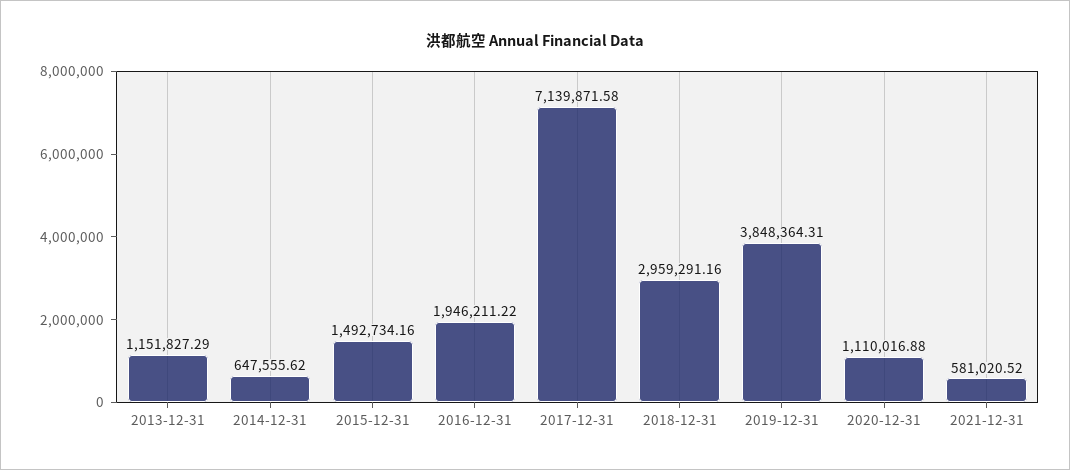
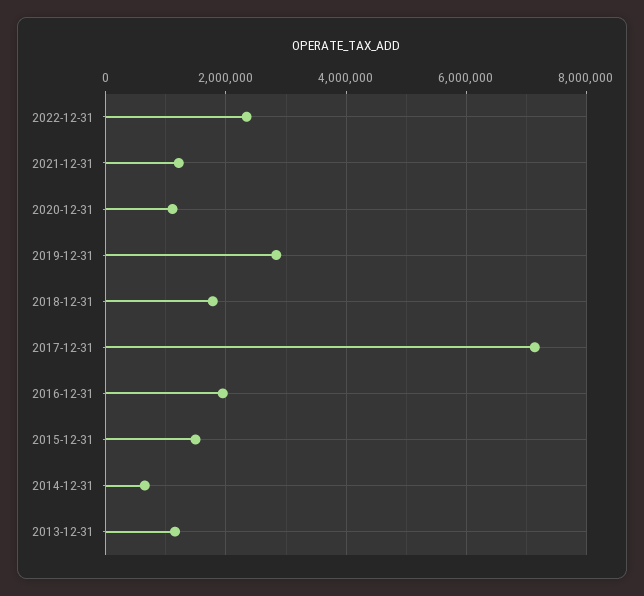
2018-12-31: 2959291.16 -> 1800000
2019-12-31: 3848364.31 -> 2800000
2021-12-31: 581020.52 -> 1200000
2022-12-31: none -> 2400000

